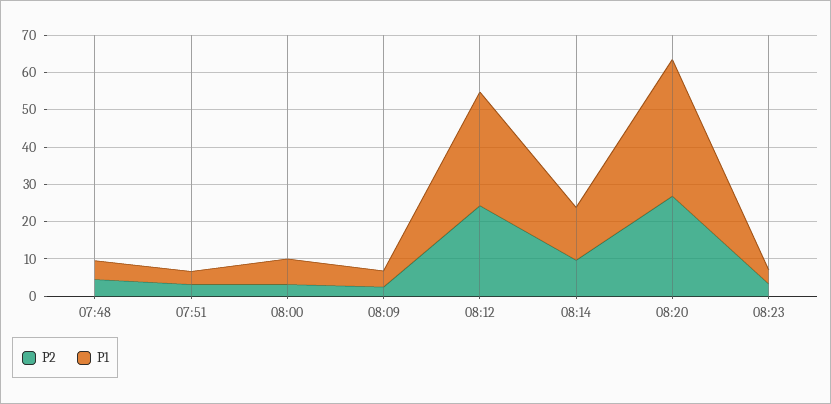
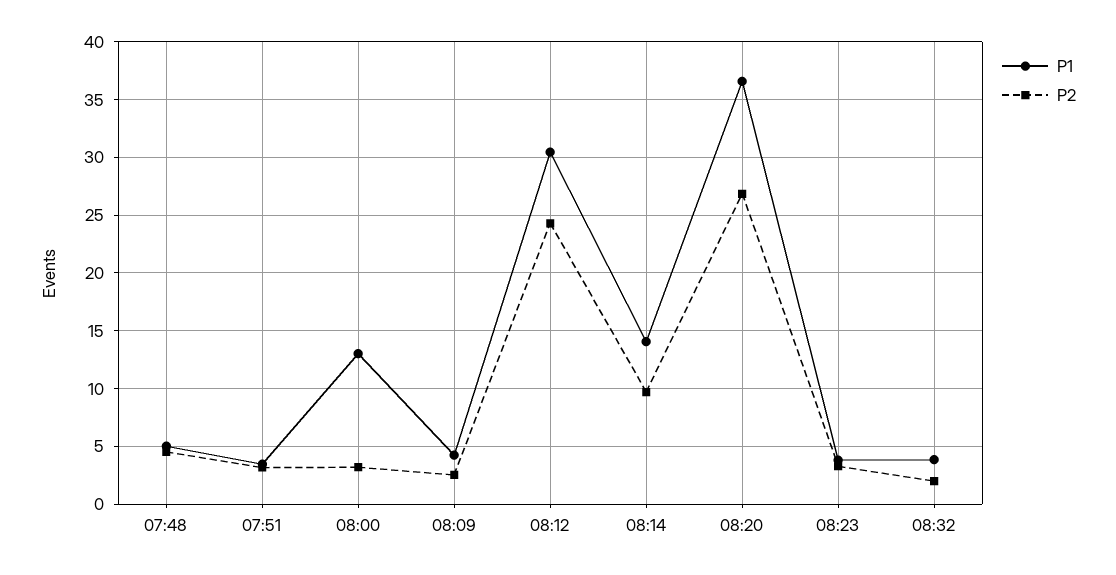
P1, 08:00: 7.5 -> 13
P1, 08:32: none -> 4
P2, 08:32: none -> 2

